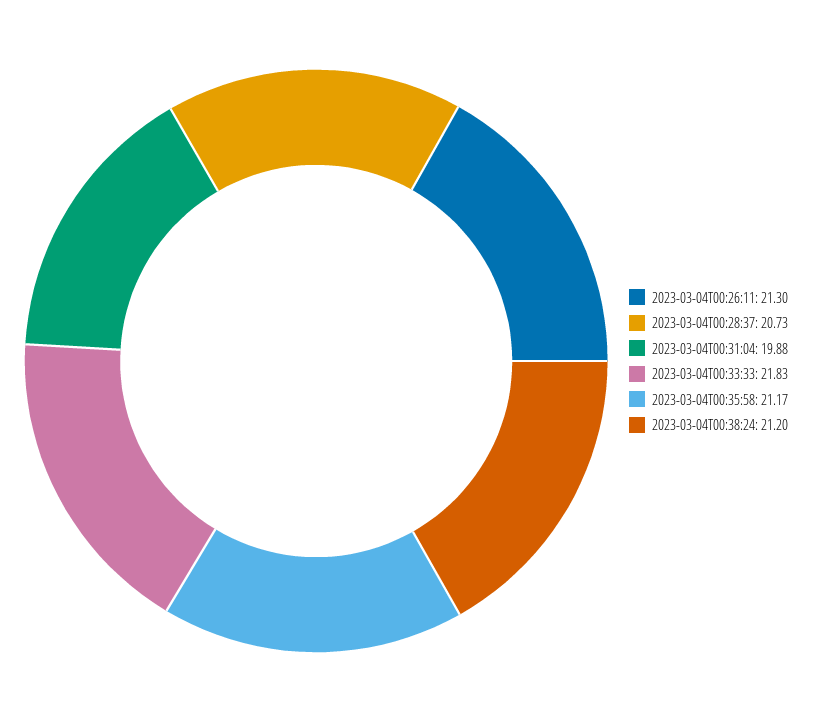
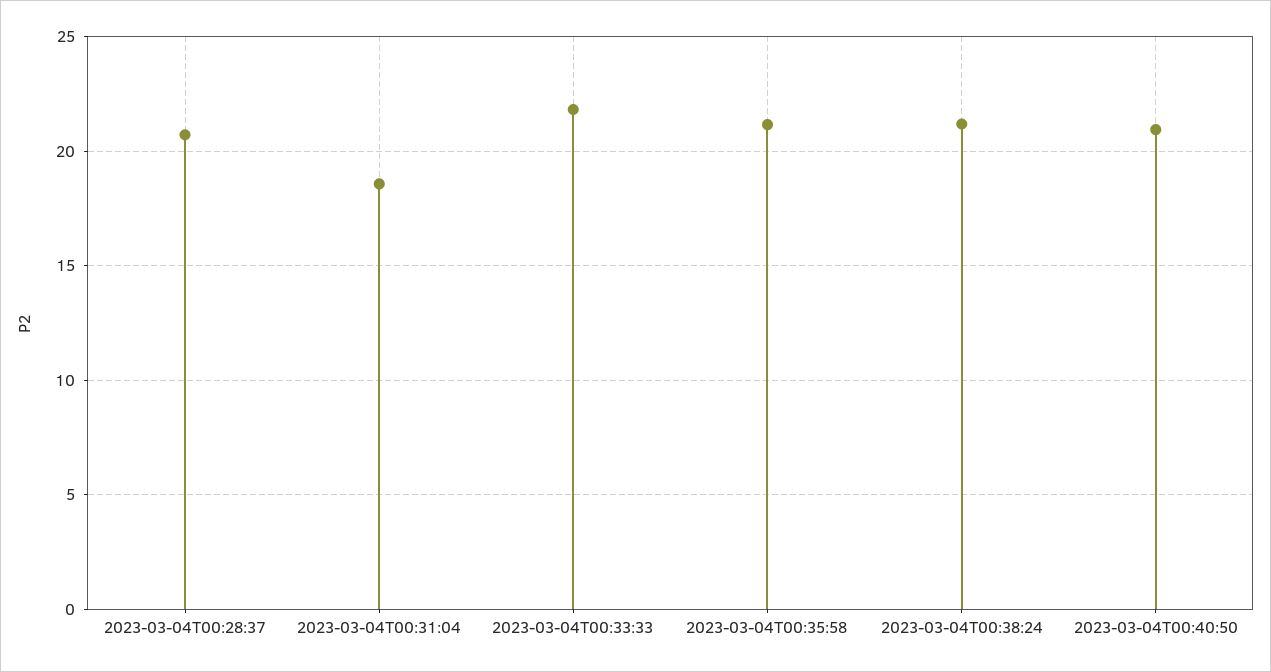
2023-03-04T00:26:11: 21.3 -> none
2023-03-04T00:31:04: 19.88 -> 18.5
2023-03-04T00:40:50: none -> 21

